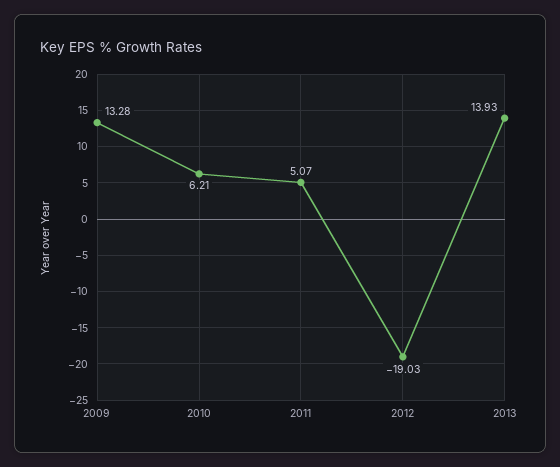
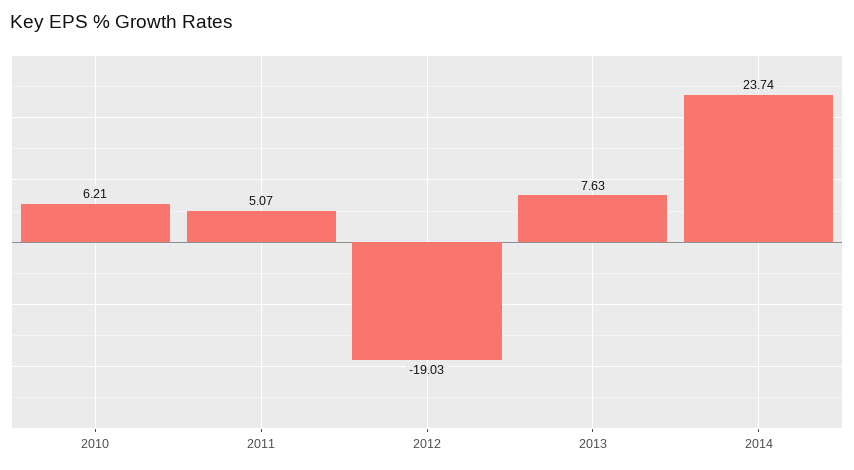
2009: 13.28 -> none
2013: 13.93 -> 7.63
2014: none -> 23.74

